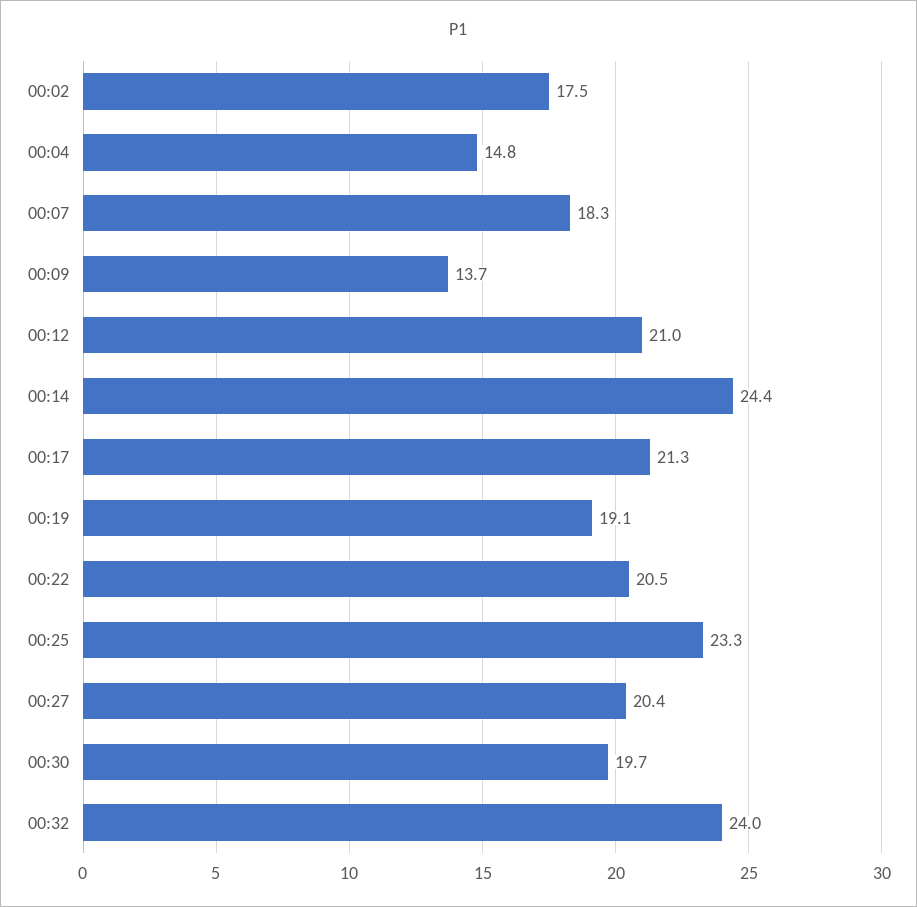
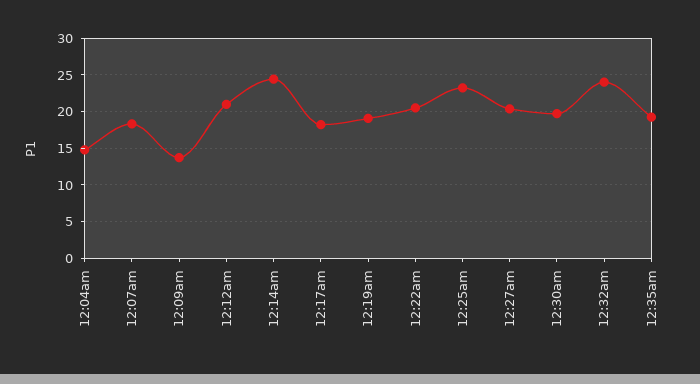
00:02: 17.5 -> none
00:17: 21.3 -> 18
12:35am: none -> 19

